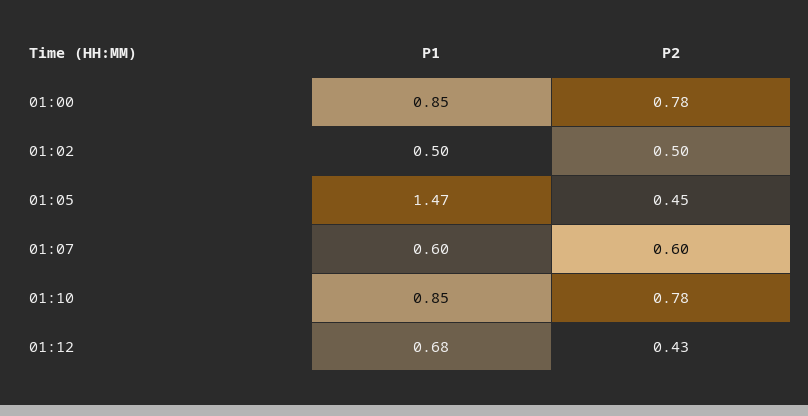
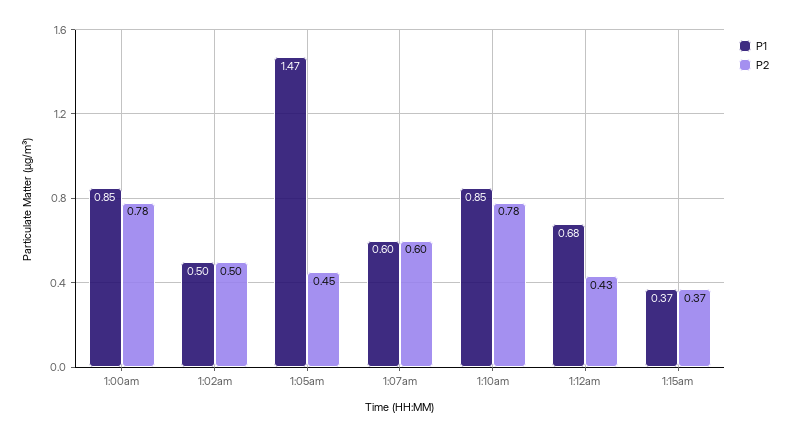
P1, 1:15am: none -> 0.37
P2, 1:15am: none -> 0.37

